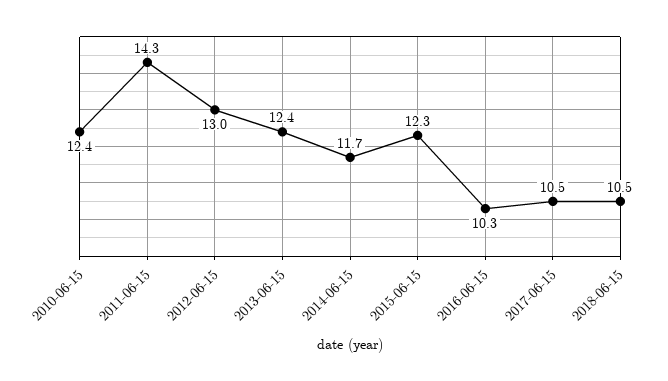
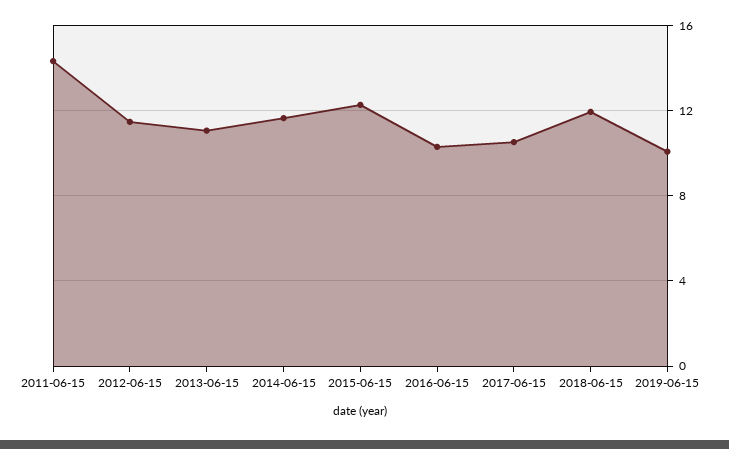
2010-06-15: 12.4 -> none
2012-06-15: 13 -> 11.5
2013-06-15: 12.4 -> 11
2018-06-15: 10.5 -> 12
2019-06-15: none -> 10

